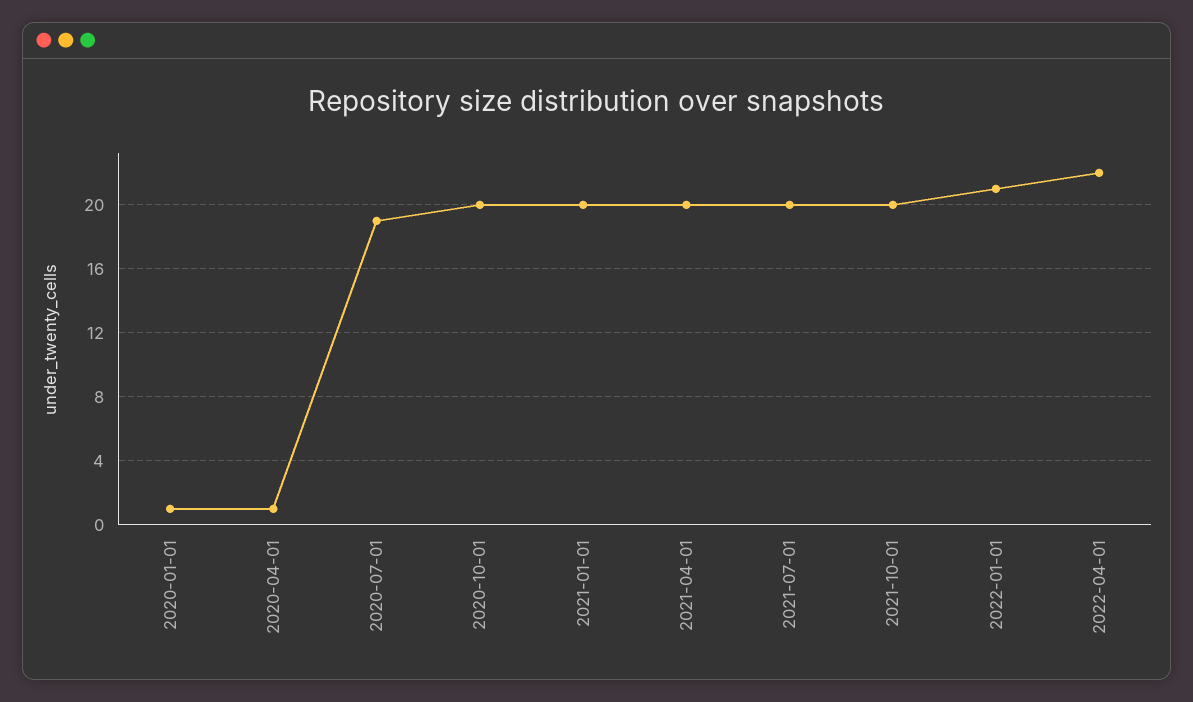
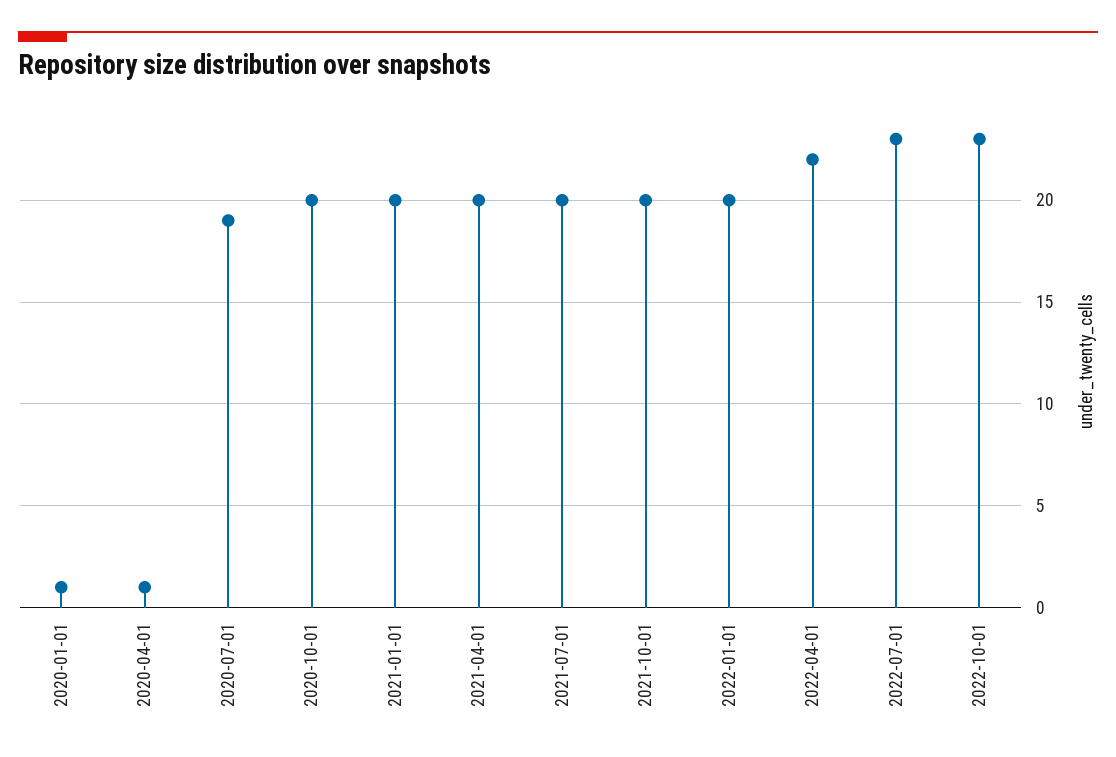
2022-01-01: 21 -> 20
2022-07-01: none -> 23
2022-10-01: none -> 23

